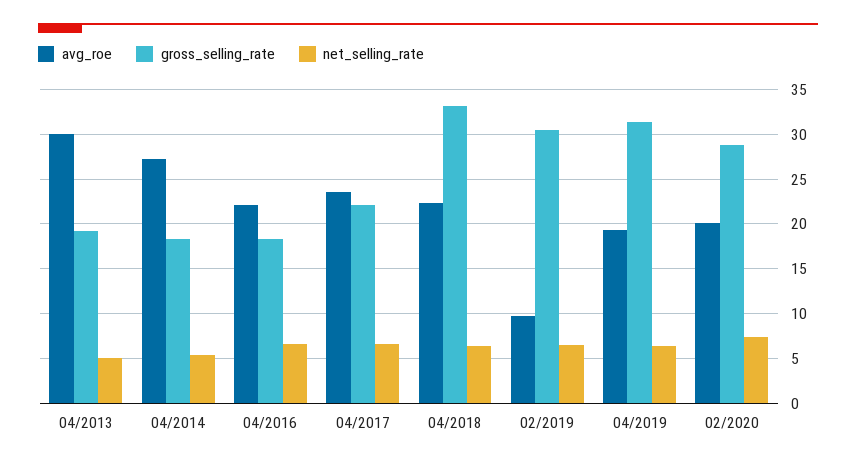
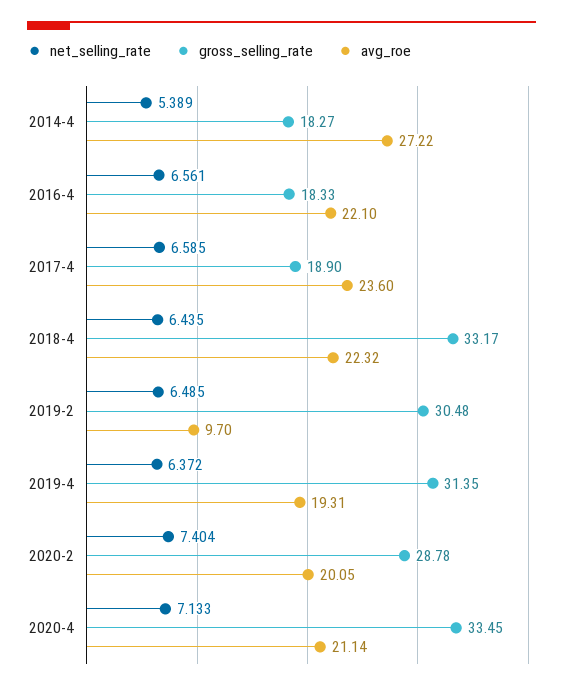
avg_roe, 04/2013: 30 -> none
gross_selling_rate, 04/2013: 19 -> none
net_selling_rate, 04/2013: 5 -> none
gross_selling_rate, 04/2017: 22 -> 18.9
net_selling_rate, 2020-4: none -> 7.133
gross_selling_rate, 2020-4: none -> 33.45
avg_roe, 2020-4: none -> 21.14

